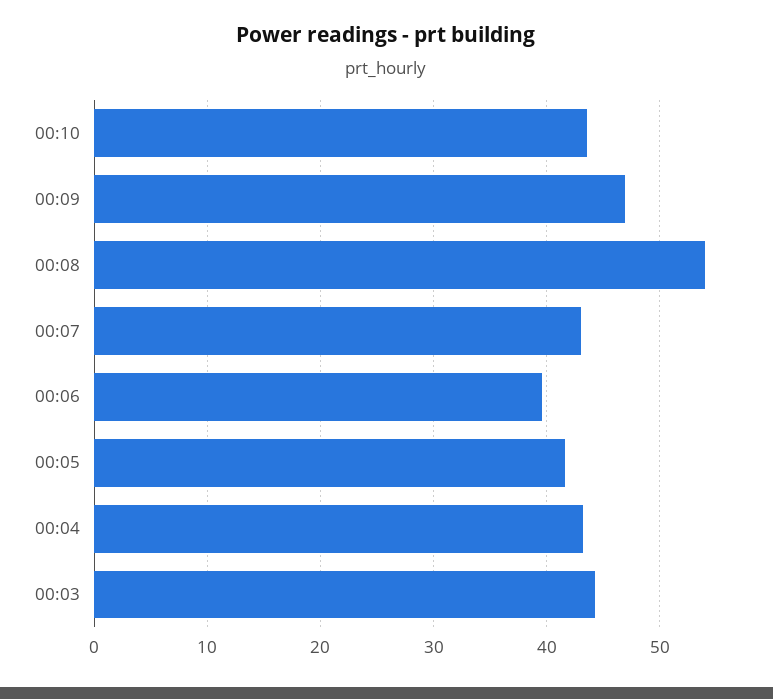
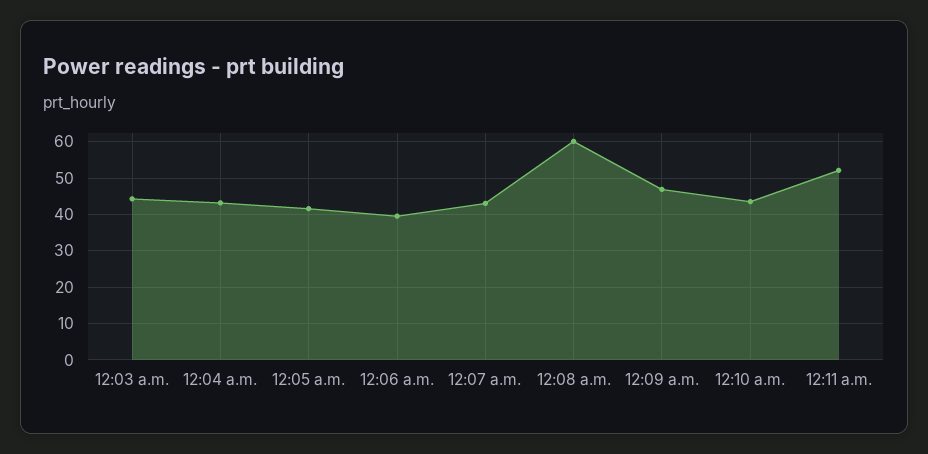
00:08: 54 -> 60
12:11 a.m.: none -> 52

